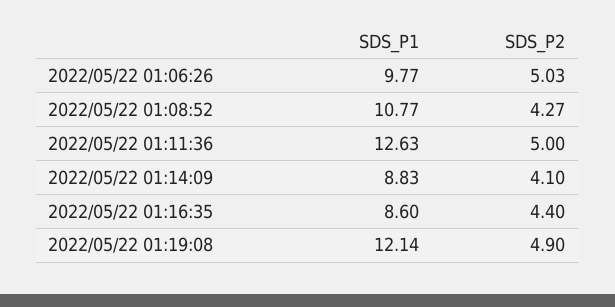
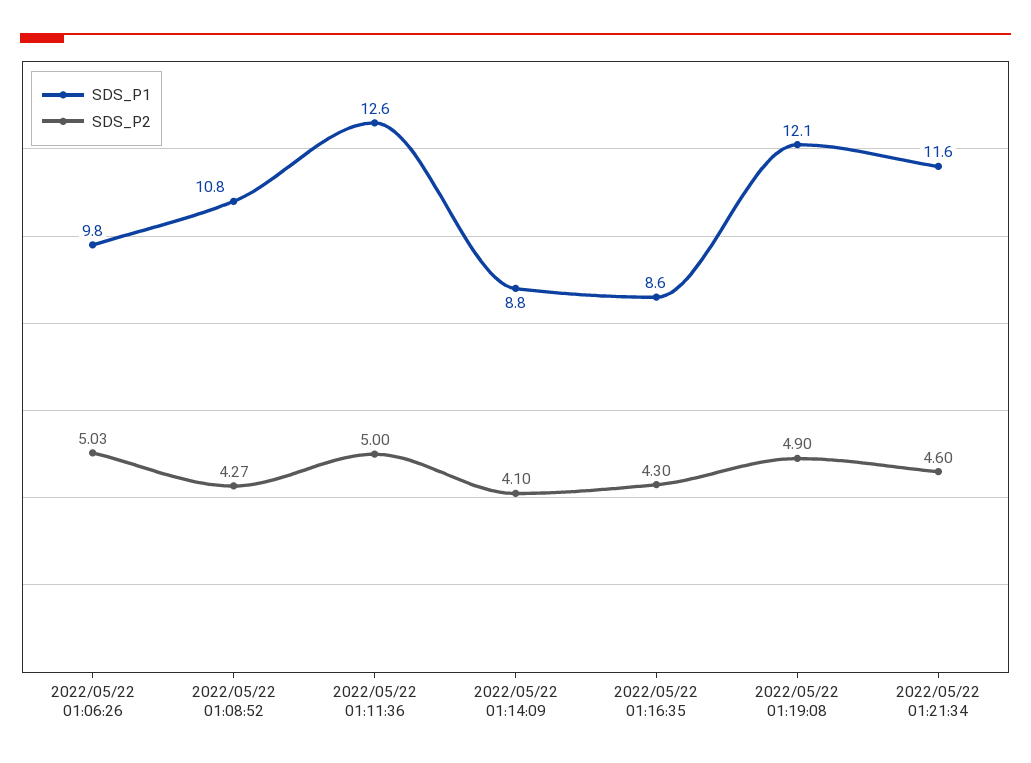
SDS_P2, 2022/05/22 01:16:35: 4.4 -> 4.3
SDS_P1, 2022/05/22 01:21:34: none -> 11.6
SDS_P2, 2022/05/22 01:21:34: none -> 4.6

